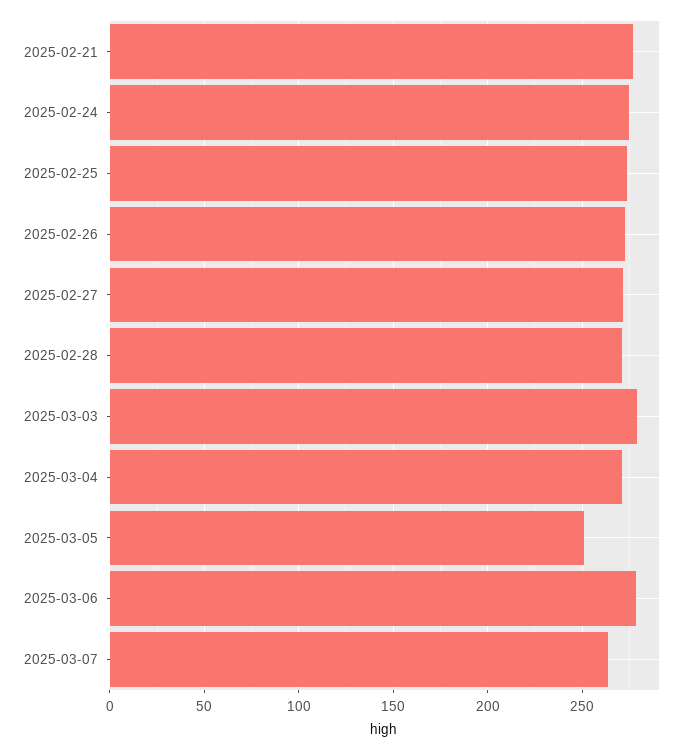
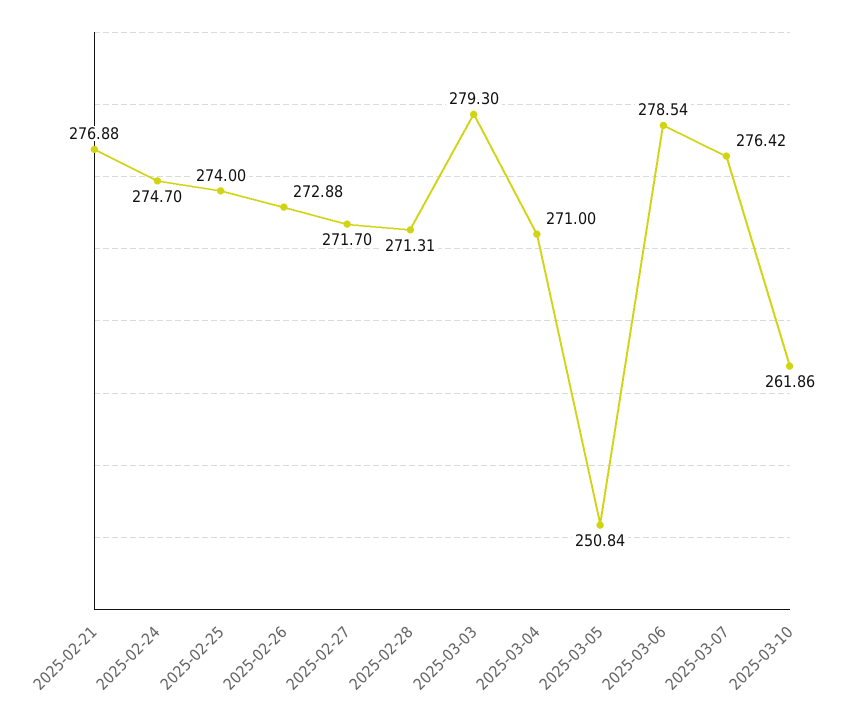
2025-03-07: 265 -> 276.42
2025-03-10: none -> 261.86

